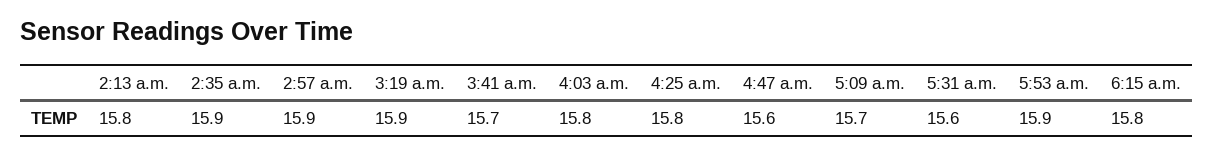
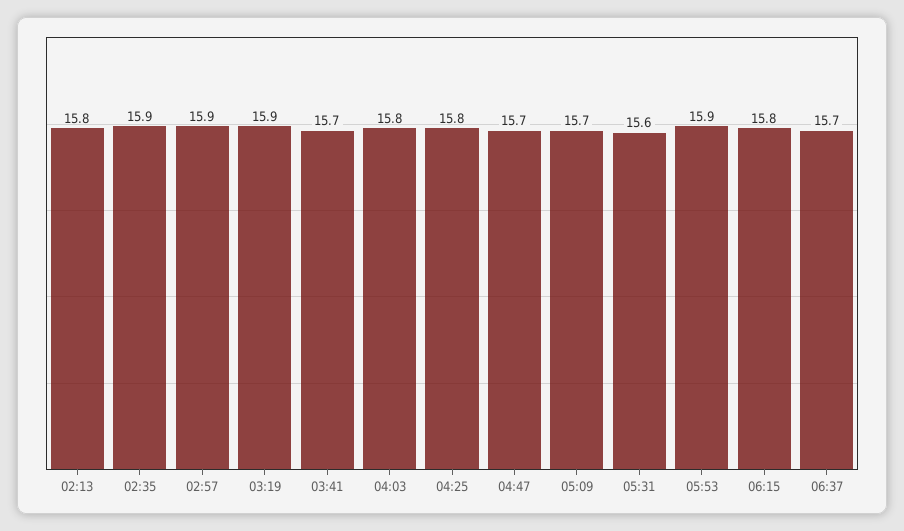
4:47 a.m.: 15.6 -> 15.7
06:37: none -> 15.7

